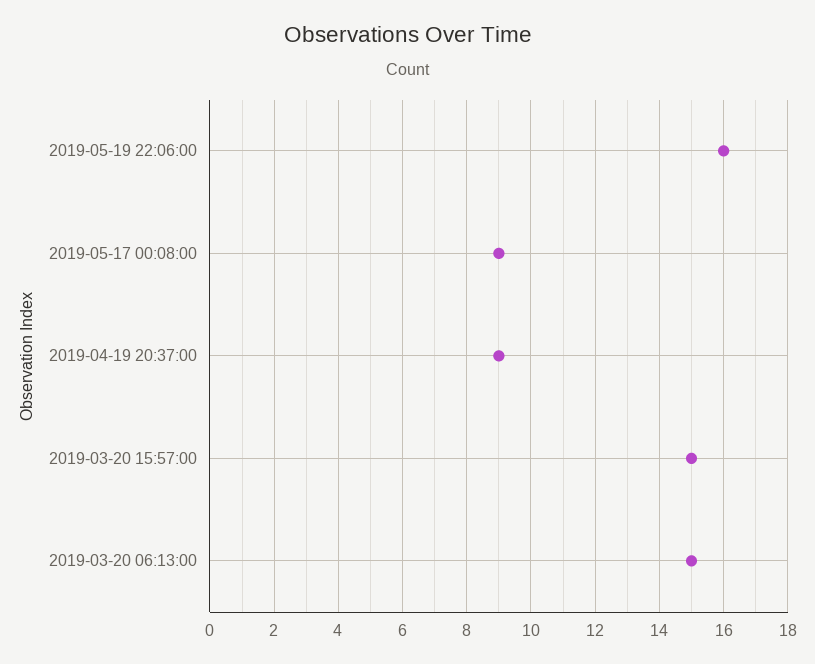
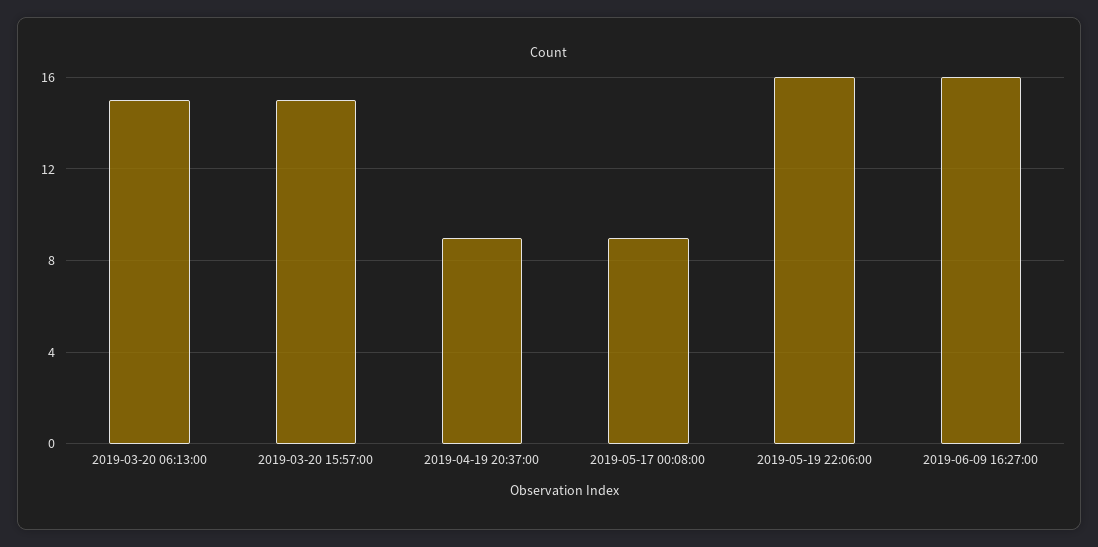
2019-06-09 16:27:00: none -> 16

